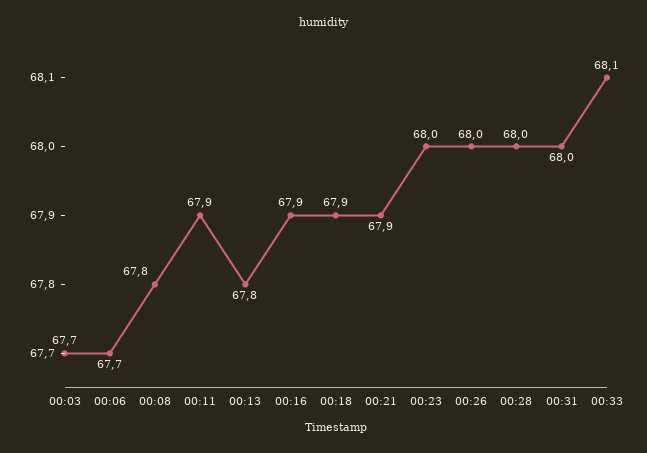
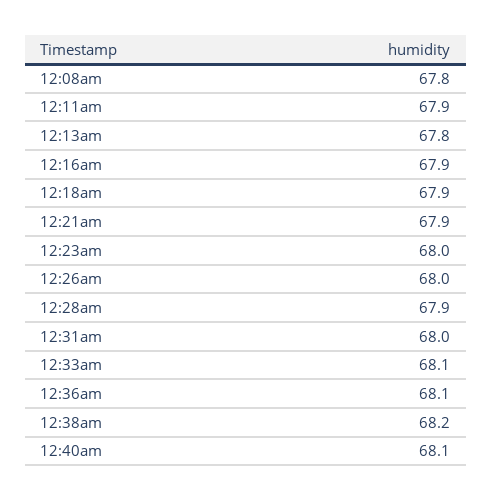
00:03: 67.7 -> none
00:06: 67.7 -> none
00:28: 68 -> 67.9
12:36am: none -> 68.1
12:38am: none -> 68.2
12:40am: none -> 68.1

